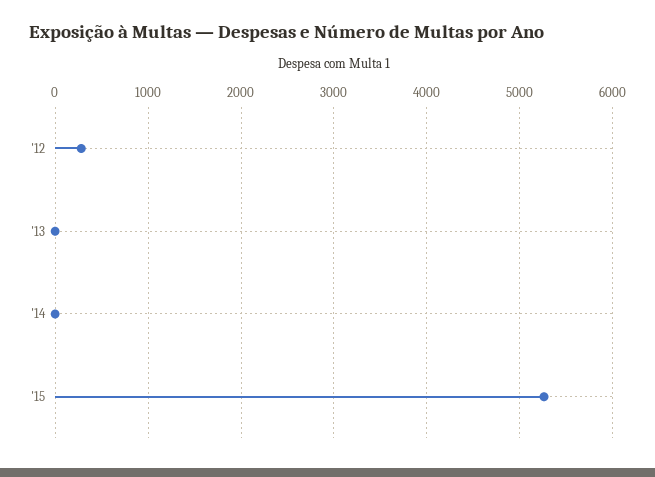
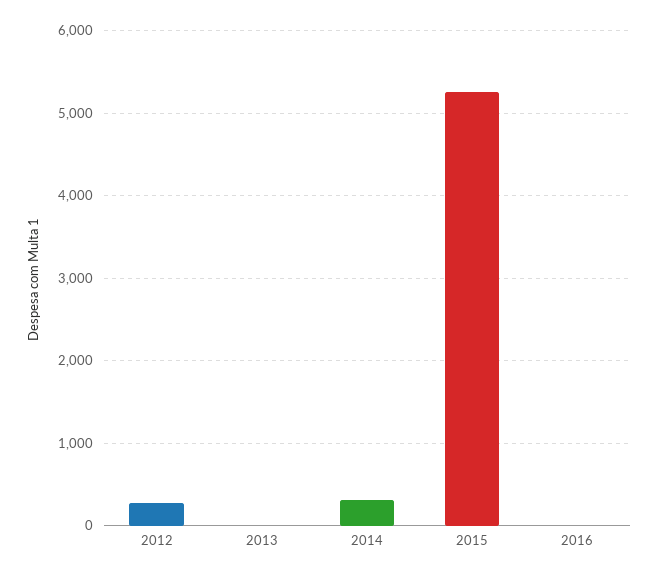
'14: 0 -> 300
2016: none -> 0

